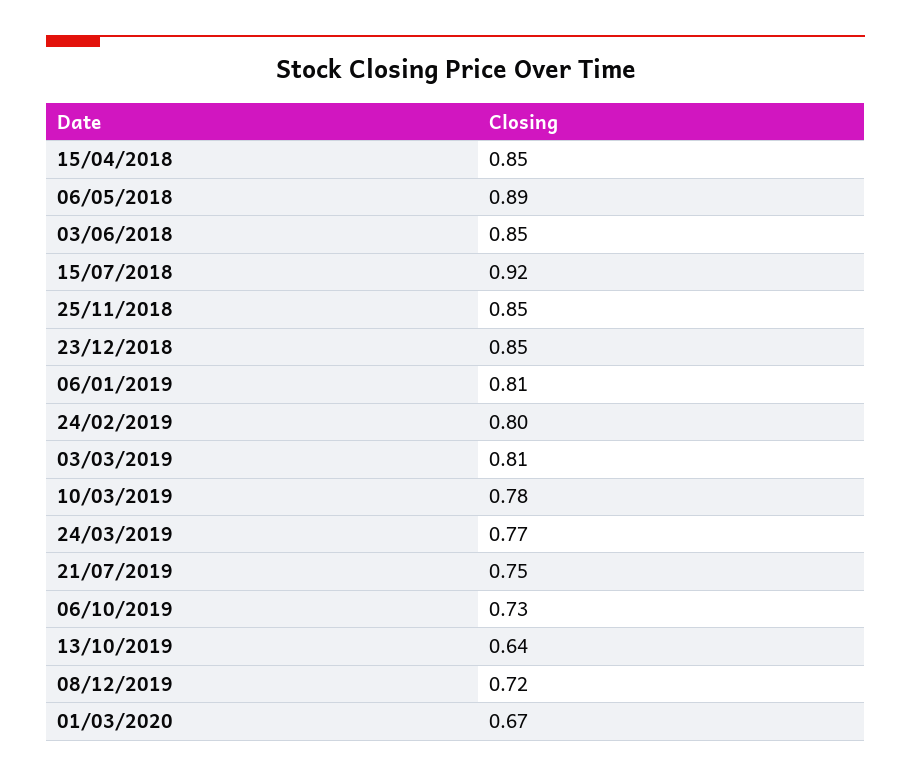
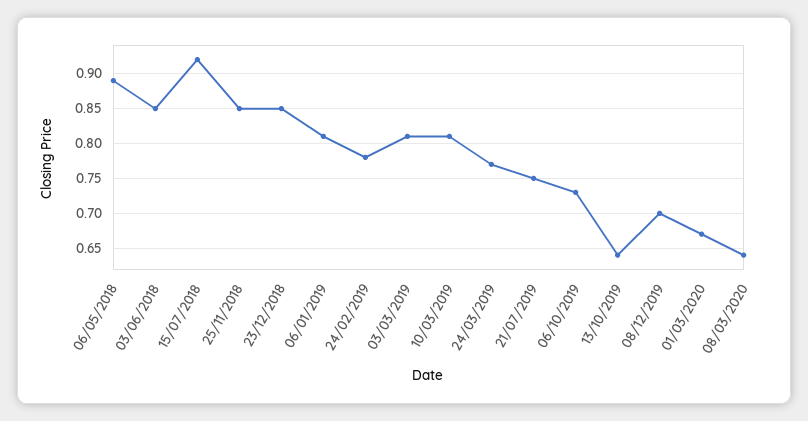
15/04/2018: 0.85 -> none
24/02/2019: 0.8 -> 0.78
10/03/2019: 0.78 -> 0.81
08/12/2019: 0.72 -> 0.7
08/03/2020: none -> 0.64

